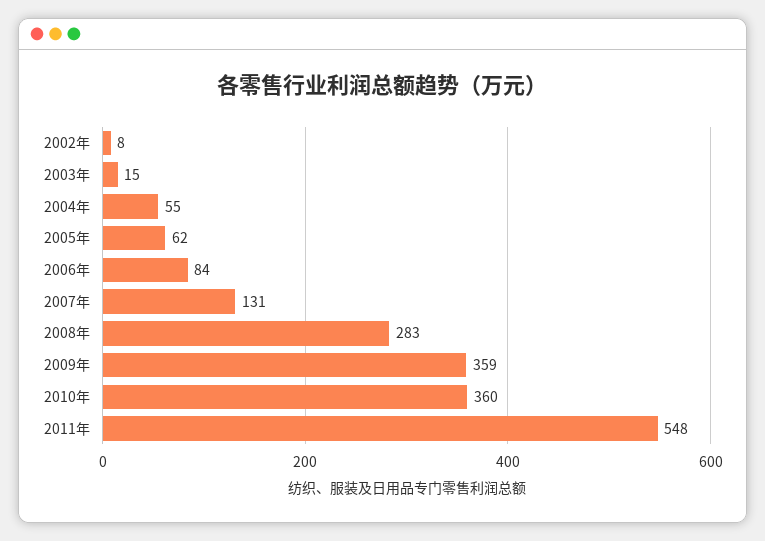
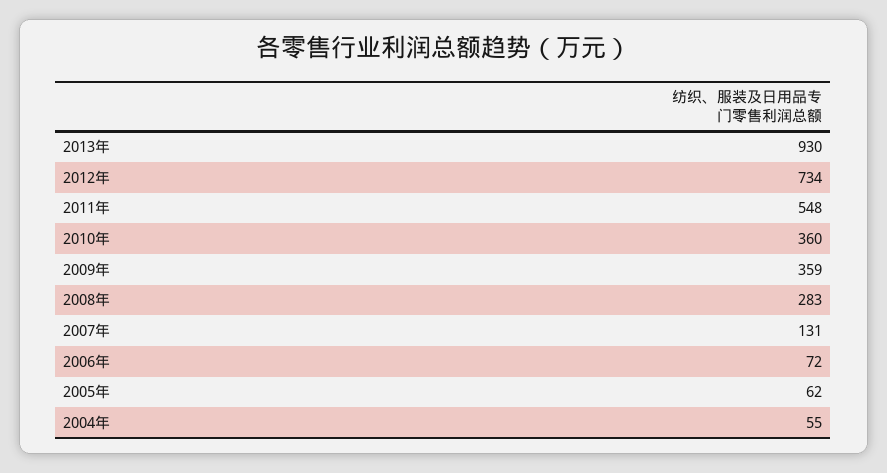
2002年: 8 -> none
2003年: 15 -> none
2006年: 84 -> 72
2013年: none -> 930
2012年: none -> 734

